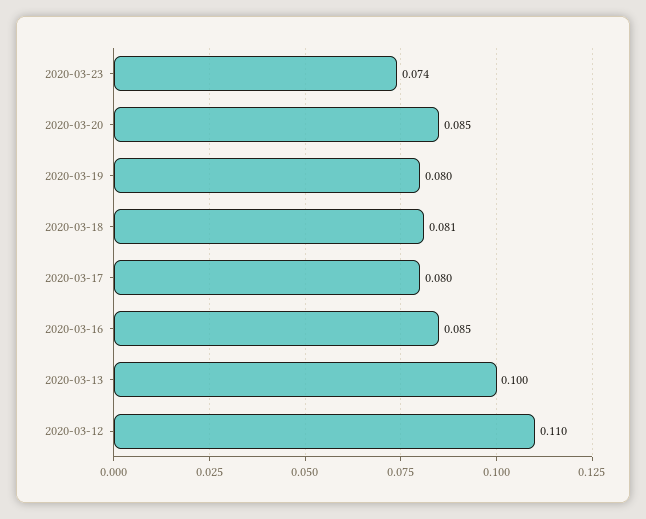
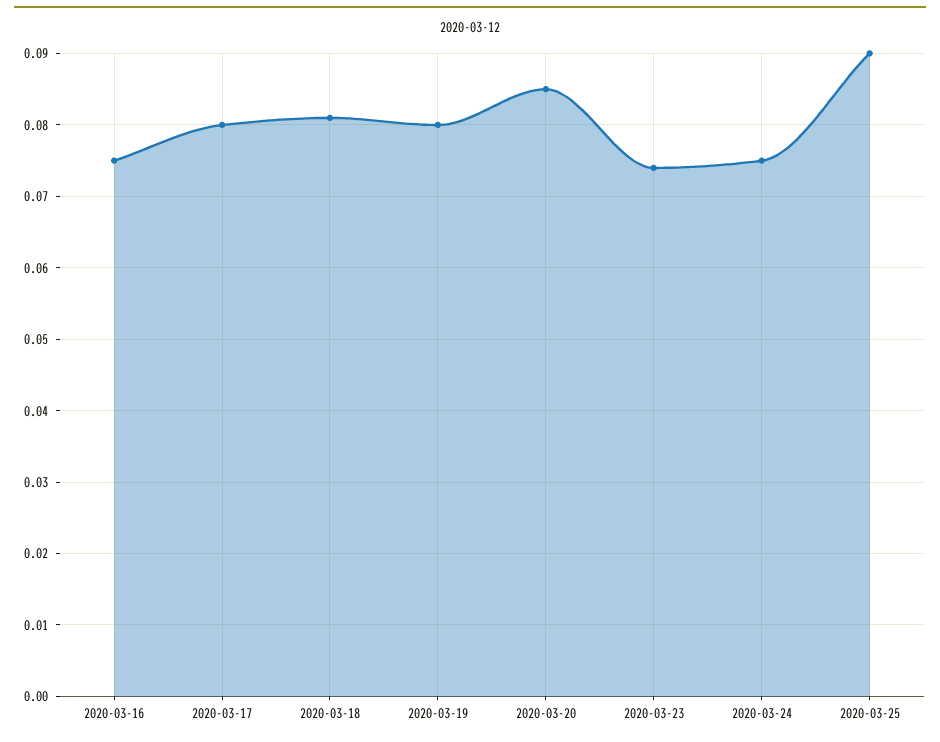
2020-03-16: 0.085 -> 0.075
2020-03-13: 0.1 -> none
2020-03-12: 0.11 -> none
2020-03-24: none -> 0.075
2020-03-25: none -> 0.09

